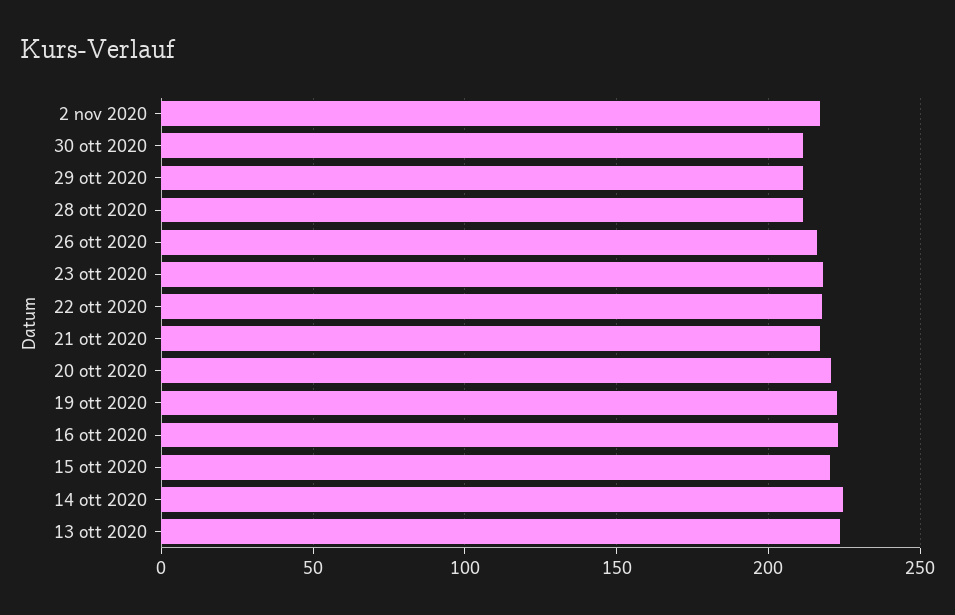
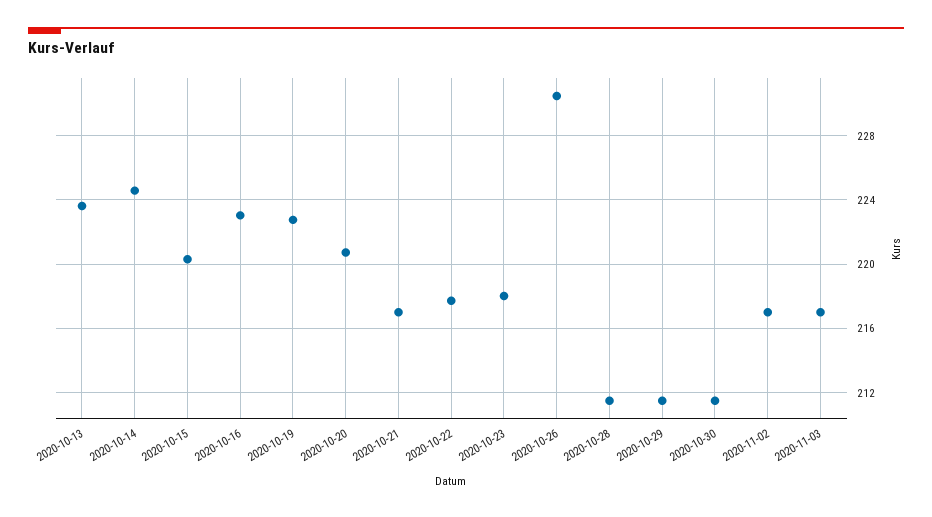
26 ott 2020: 215 -> 230.5
2020-11-03: none -> 217

